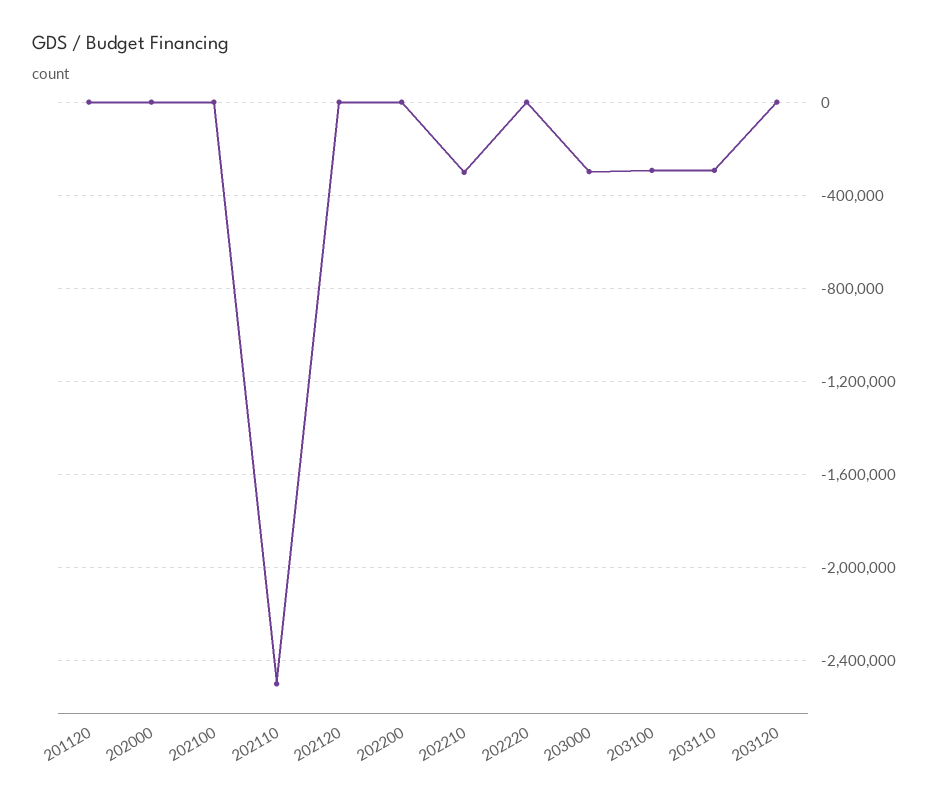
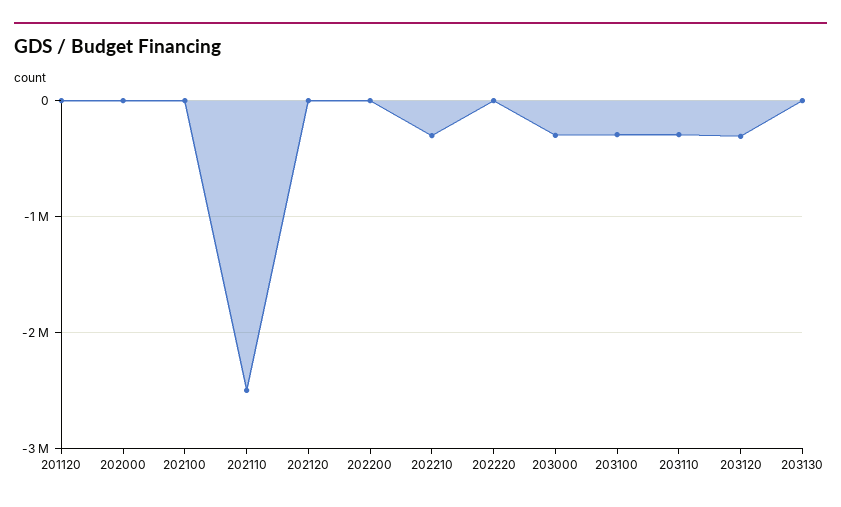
203120: 0 -> -300000
203130: none -> 0

